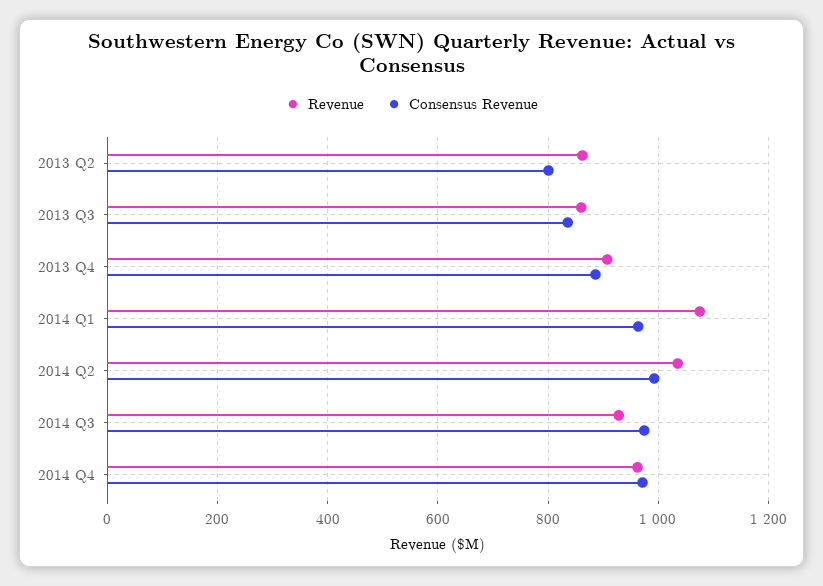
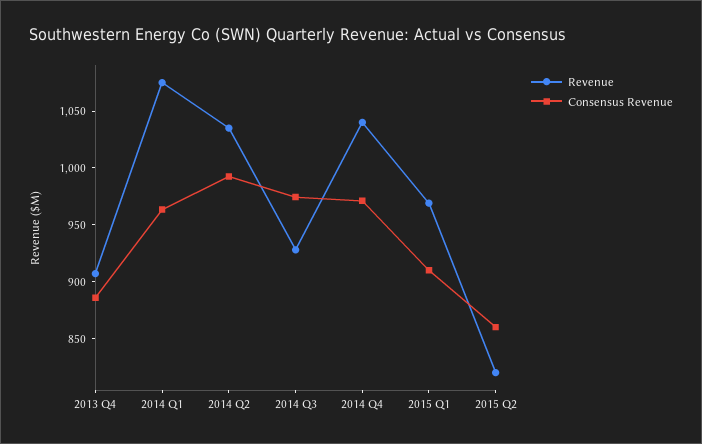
Revenue, 2013 Q2: 860 -> none
Consensus Revenue, 2013 Q2: 800 -> none
Revenue, 2013 Q3: 860 -> none
Consensus Revenue, 2013 Q3: 840 -> none
Revenue, 2014 Q4: 960 -> 1040
Revenue, 2015 Q1: none -> 970
Consensus Revenue, 2015 Q1: none -> 910
Revenue, 2015 Q2: none -> 820
Consensus Revenue, 2015 Q2: none -> 860

